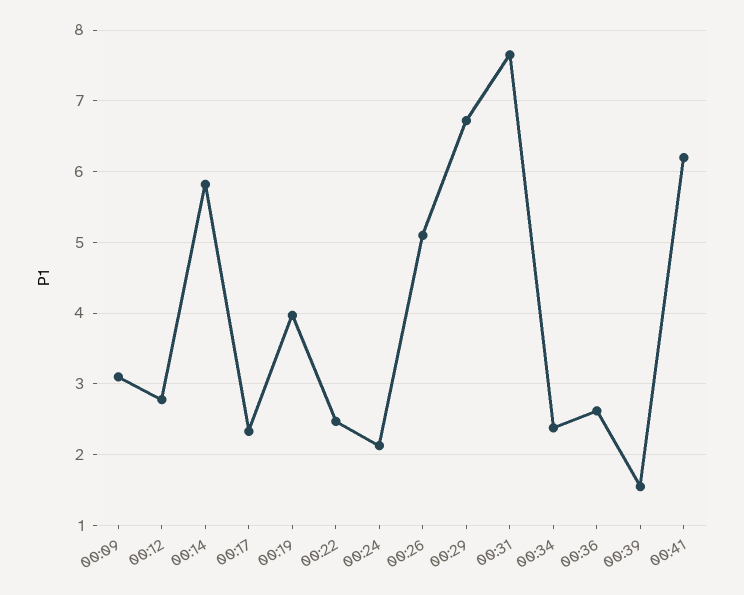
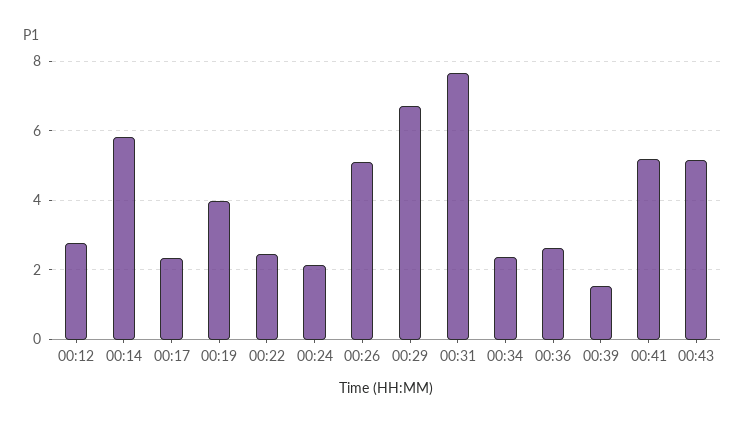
00:09: 3.1 -> none
00:41: 6.2 -> 5.2
00:43: none -> 5.2

